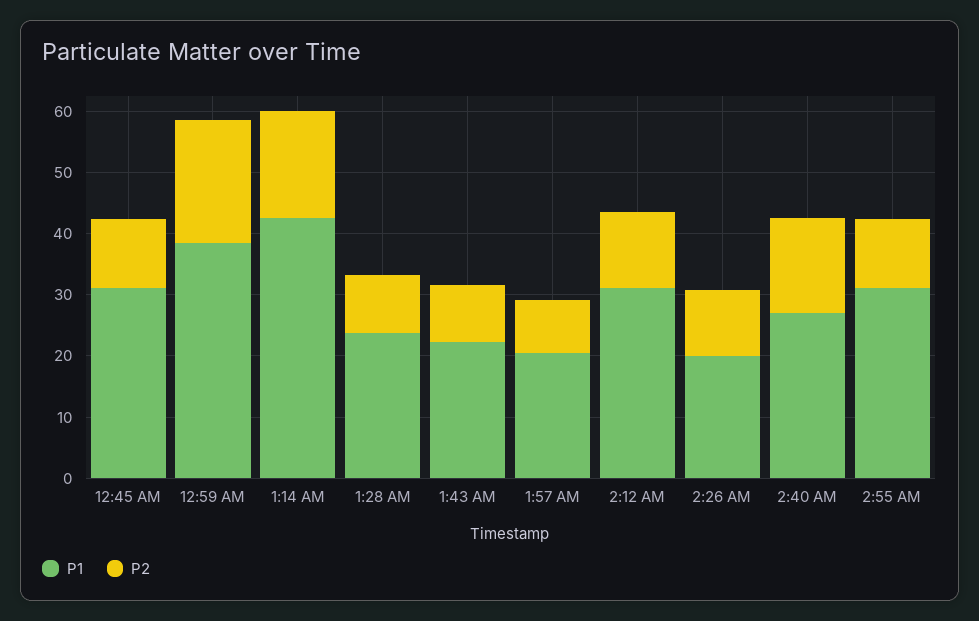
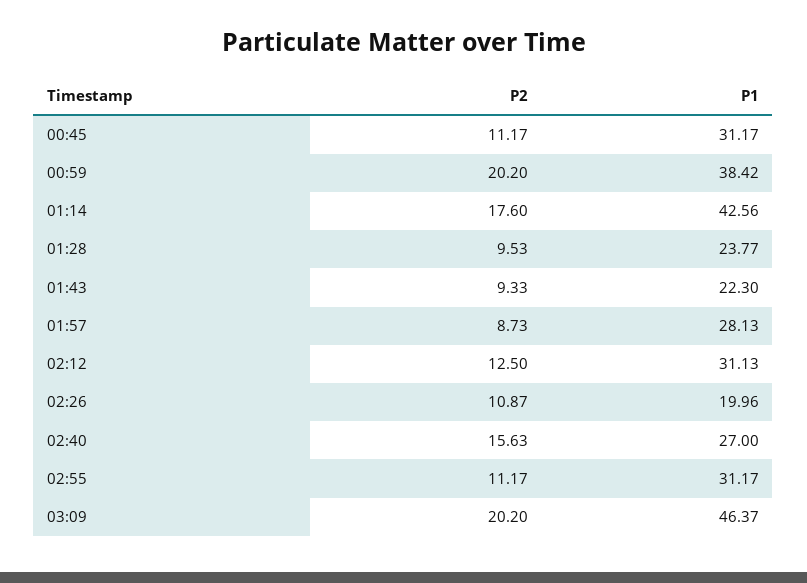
P1, 1:57 AM: 20 -> 28.13
P2, 03:09: none -> 20.2
P1, 03:09: none -> 46.37

